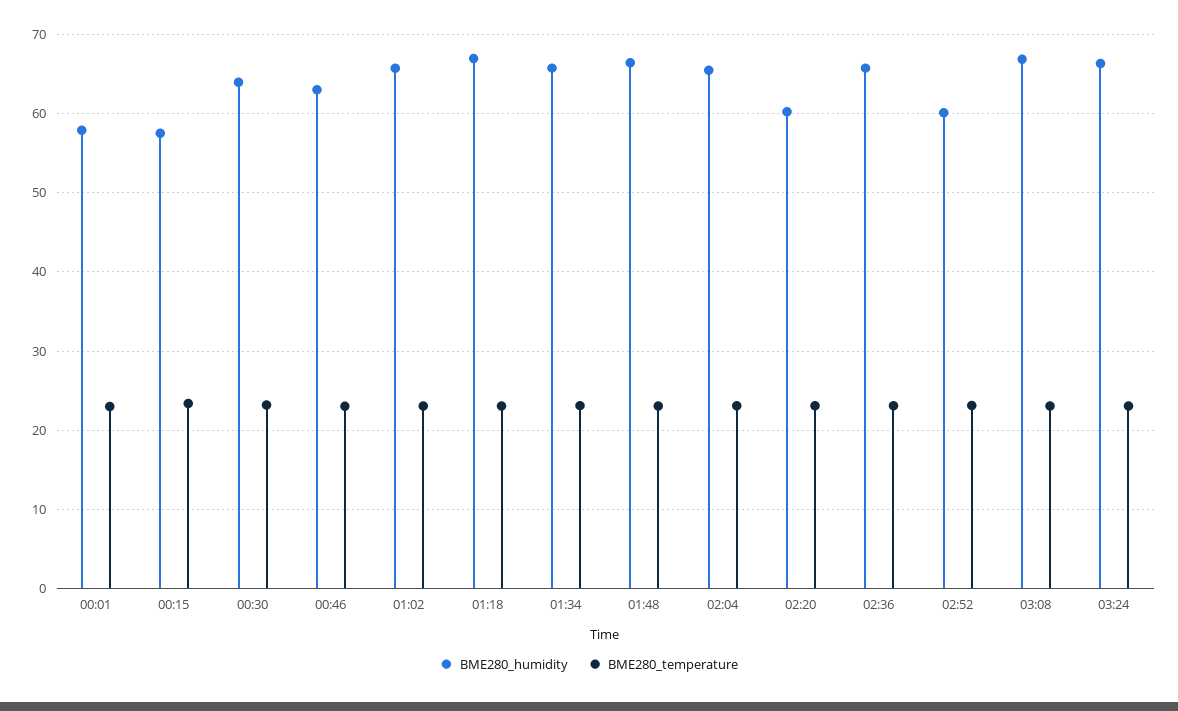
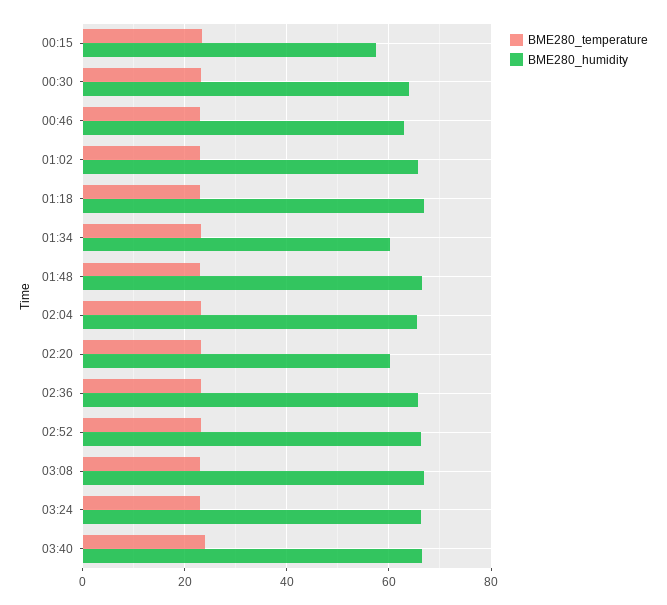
BME280_humidity, 00:01: 58 -> none
BME280_temperature, 00:01: 23 -> none
BME280_humidity, 01:34: 66 -> 60
BME280_humidity, 02:52: 60 -> 66
BME280_temperature, 03:40: none -> 24
BME280_humidity, 03:40: none -> 66

